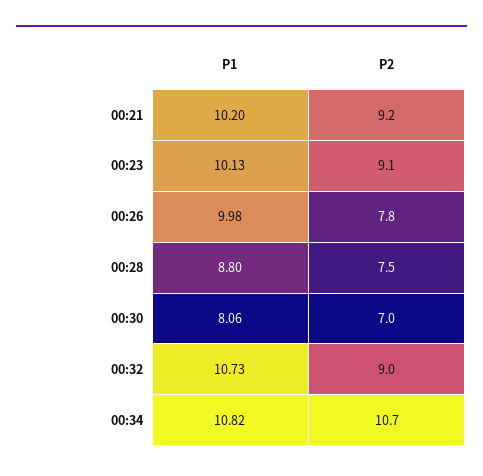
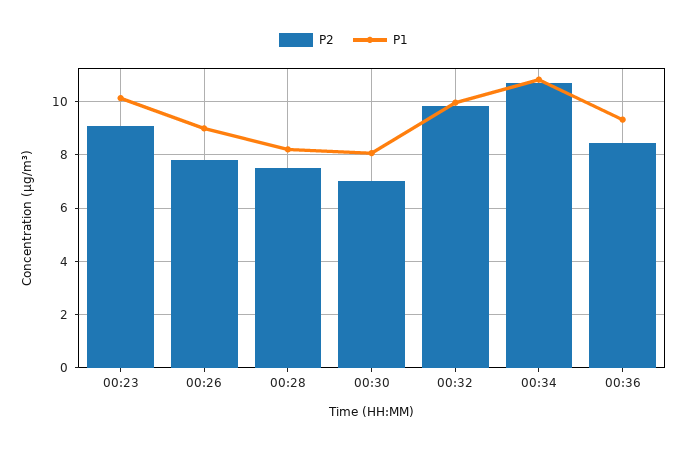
P1, 00:21: 10.2 -> none
P2, 00:21: 9.2 -> none
P1, 00:26: 9.98 -> 9
P1, 00:28: 8.8 -> 8.25
P1, 00:32: 10.73 -> 10
P2, 00:32: 9 -> 9.75
P2, 00:36: none -> 8.5
P1, 00:36: none -> 9.25

